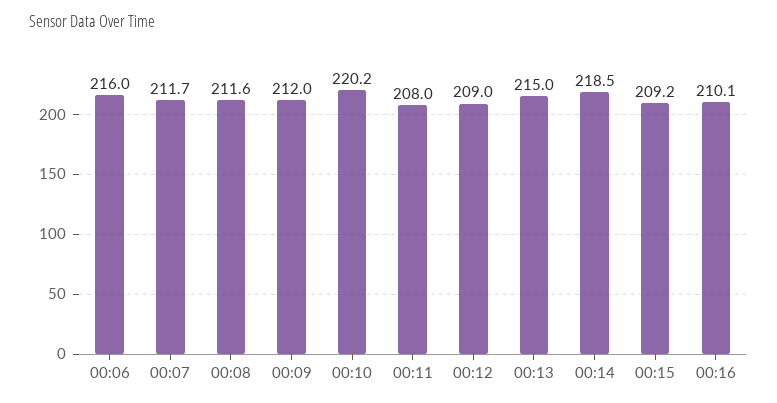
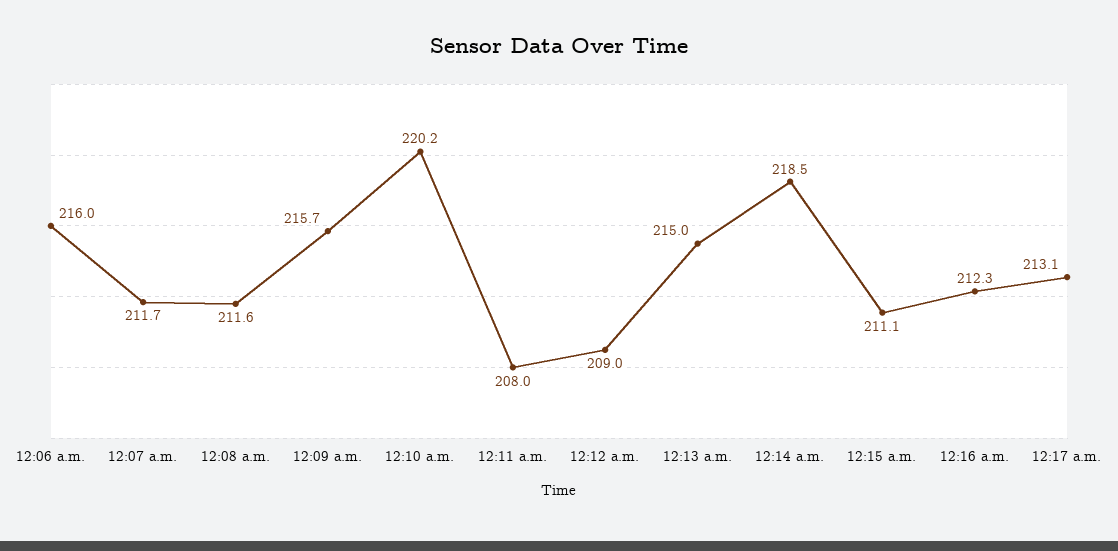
00:09: 212 -> 215.7
00:15: 209.2 -> 211.1
00:16: 210.1 -> 212.3
12:17 a.m.: none -> 213.1

